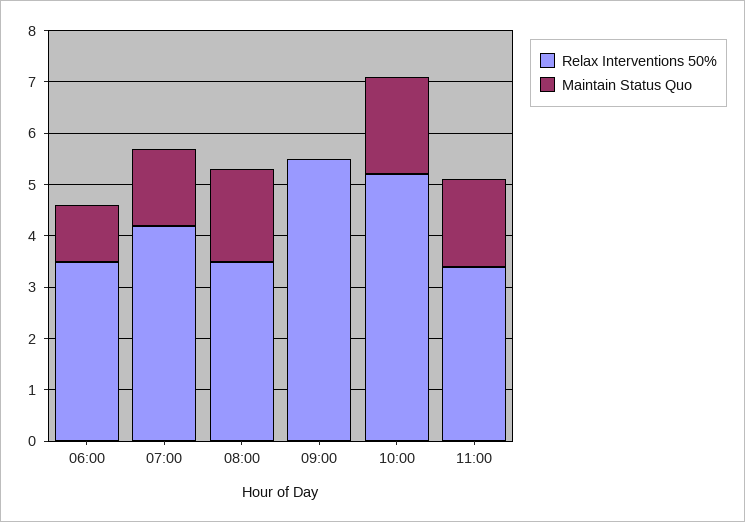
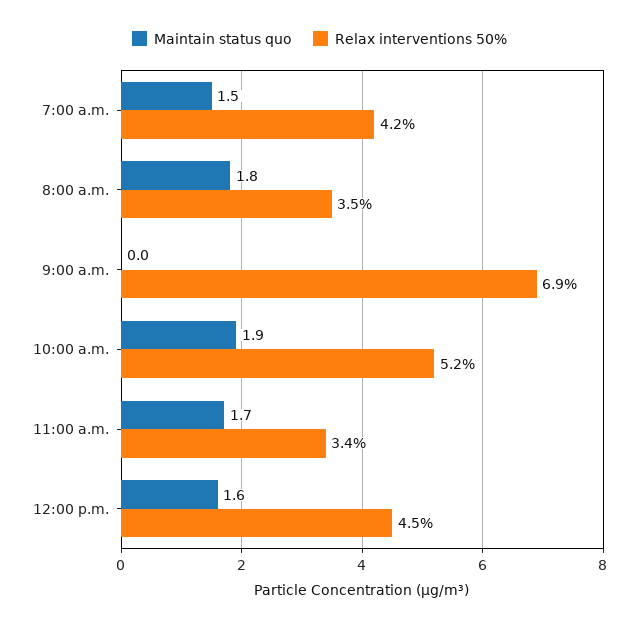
Relax Interventions 50%, 06:00: 3.5 -> none
Maintain Status Quo, 06:00: 1 -> none
Relax Interventions 50%, 09:00: 5.5 -> 6.9
Maintain Status Quo, 12:00 p.m.: none -> 1.6
Relax Interventions 50%, 12:00 p.m.: none -> 4.5

